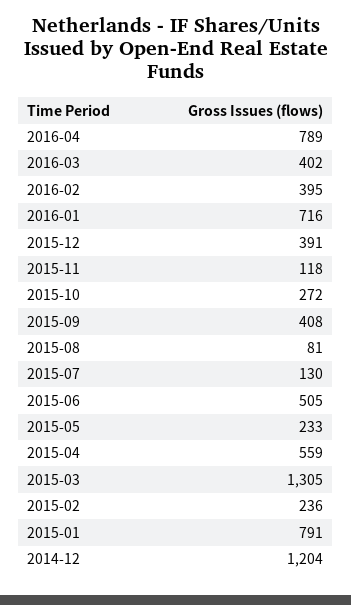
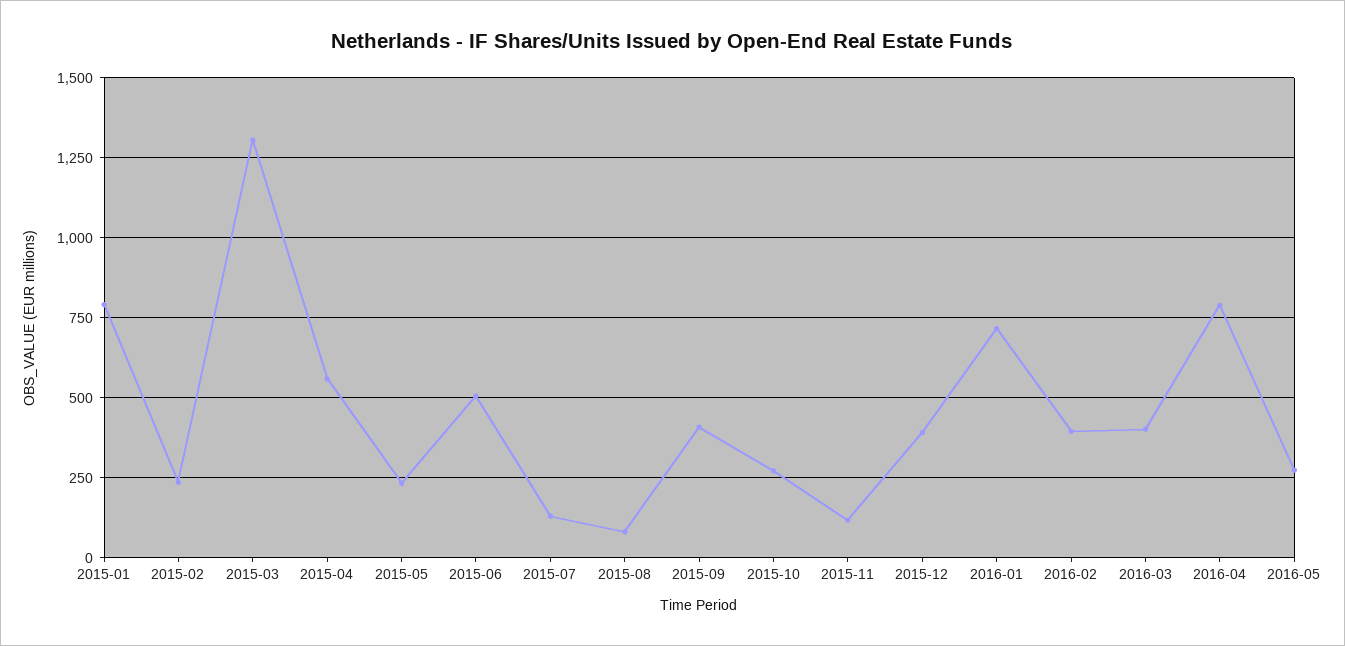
2014-12: 1204 -> none
2016-05: none -> 275

